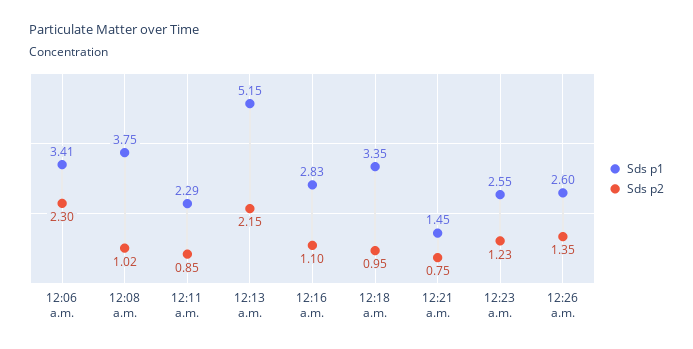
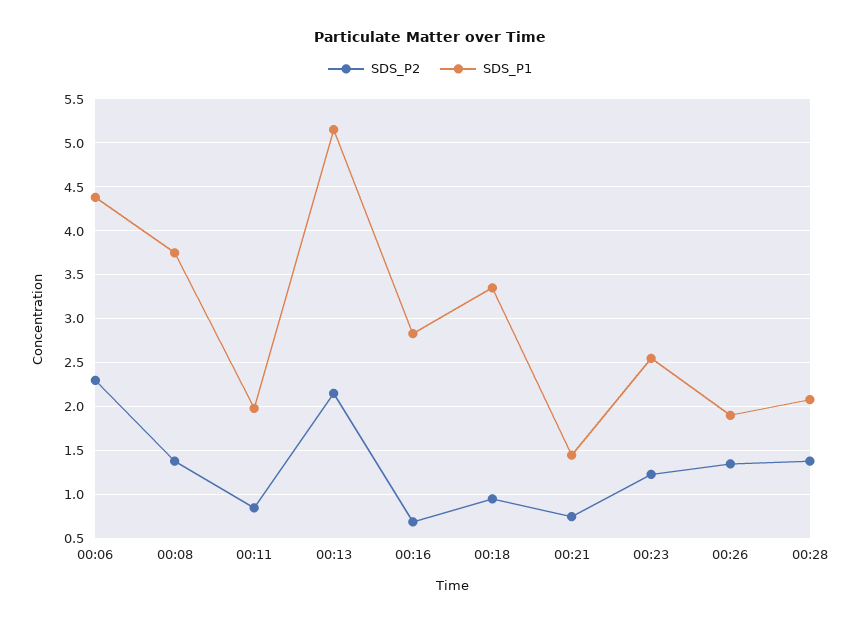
Sds p1, 12:06 a.m.: 3.41 -> 4.4
Sds p2, 12:08 a.m.: 1.02 -> 1.4
Sds p1, 12:11 a.m.: 2.29 -> 2
Sds p2, 12:16 a.m.: 1.1 -> 0.7
Sds p1, 12:26 a.m.: 2.6 -> 1.9
Sds p2, 00:28: none -> 1.4
Sds p1, 00:28: none -> 2.1

